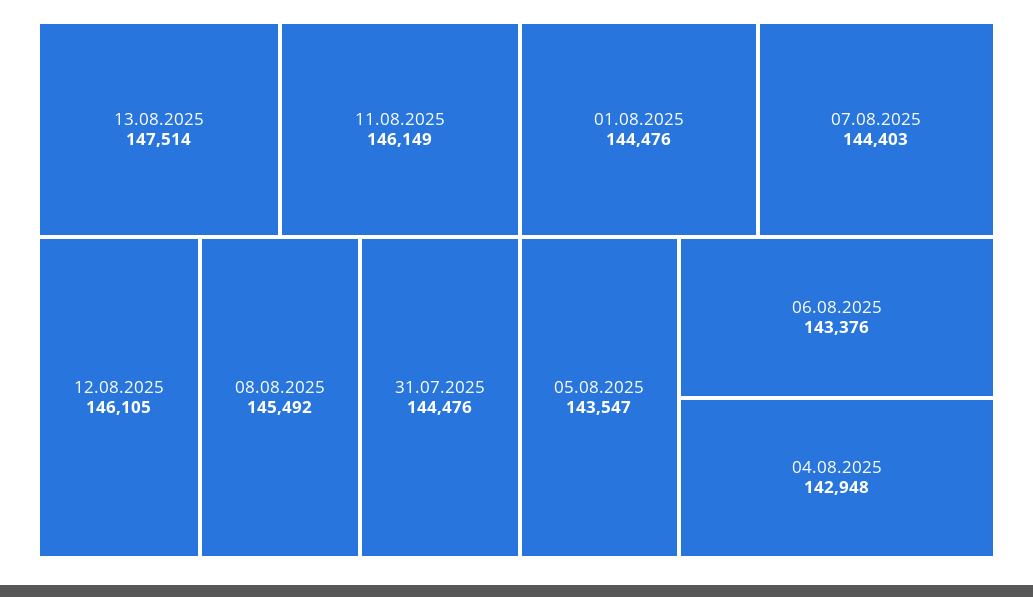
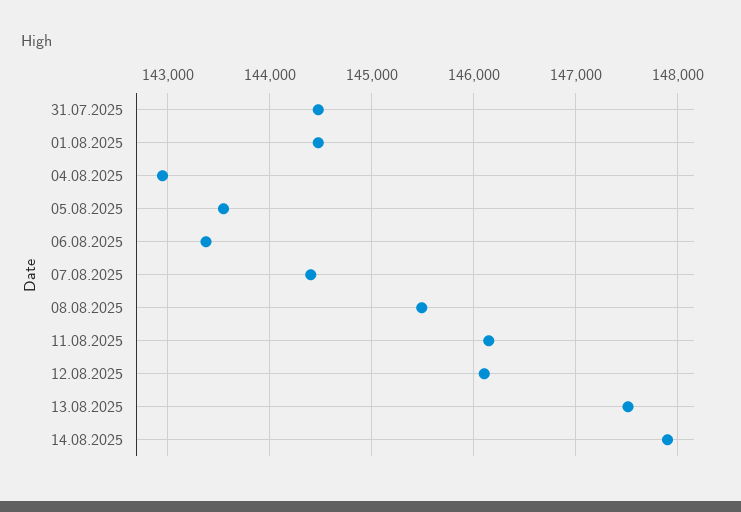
14.08.2025: none -> 147900

